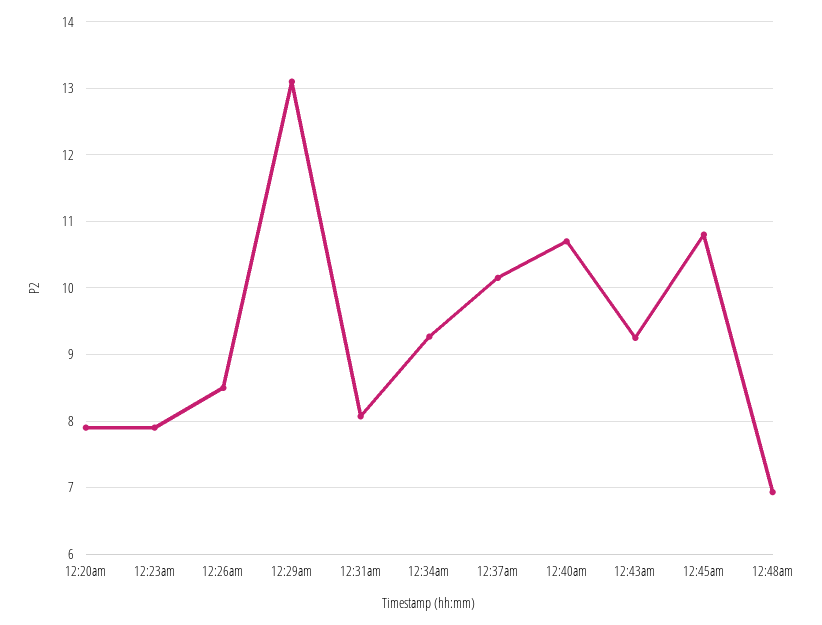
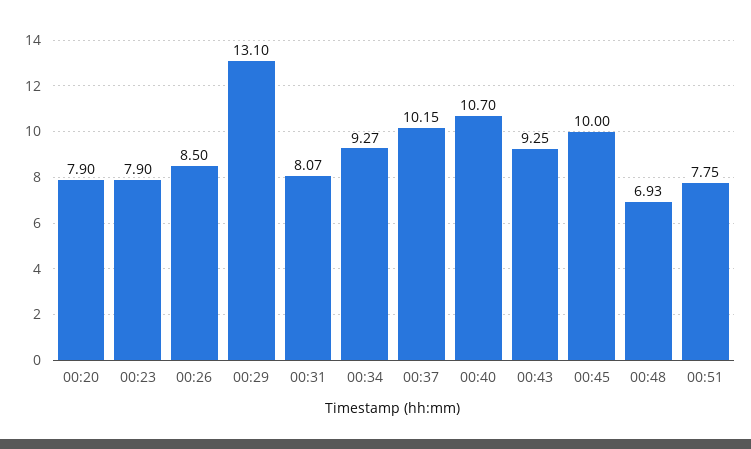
12:45am: 10.8 -> 10
00:51: none -> 7.75

